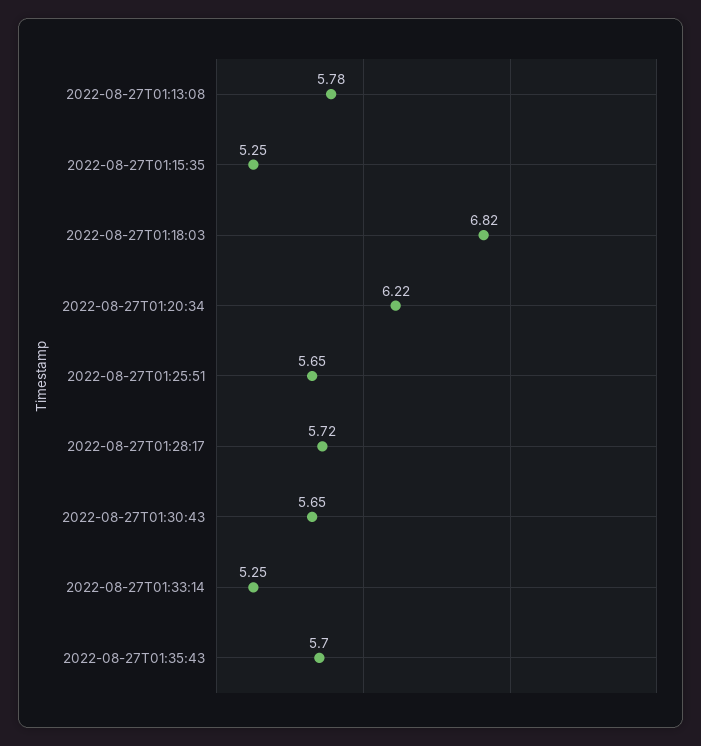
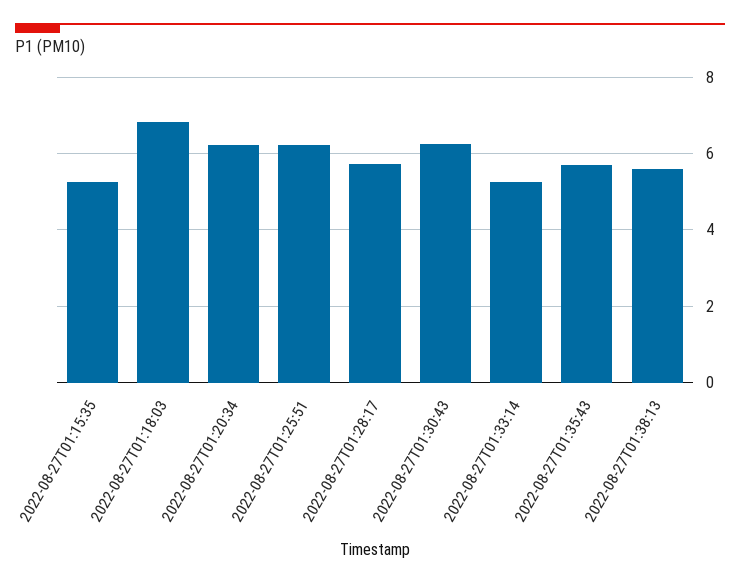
2022-08-27T01:13:08: 5.78 -> none
2022-08-27T01:25:51: 5.65 -> 6.2
2022-08-27T01:30:43: 5.65 -> 6.2
2022-08-27T01:38:13: none -> 5.6

